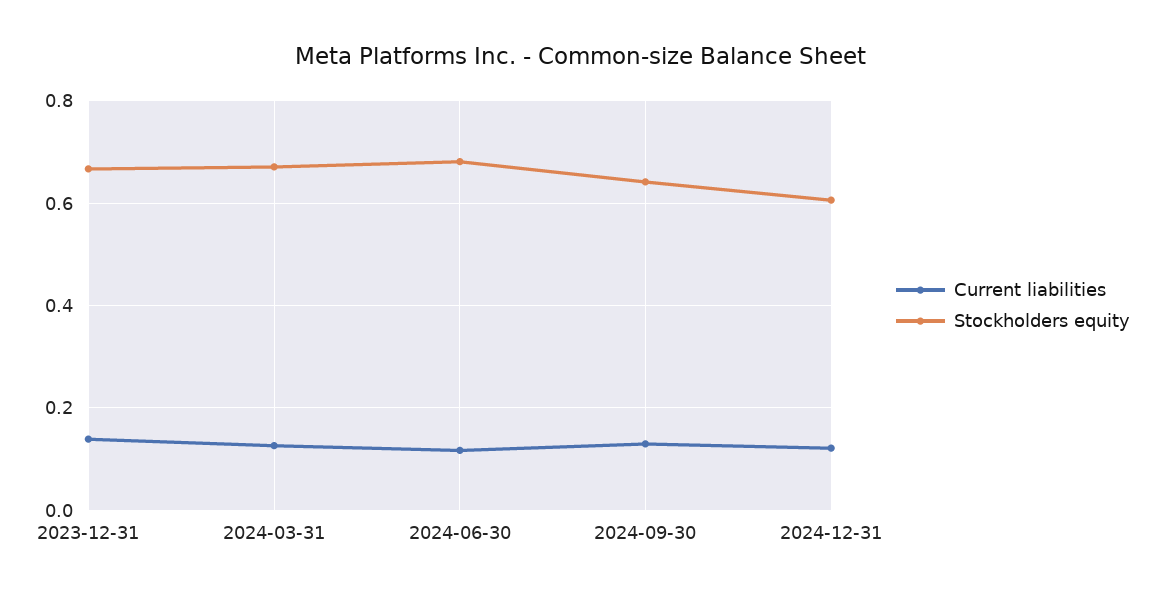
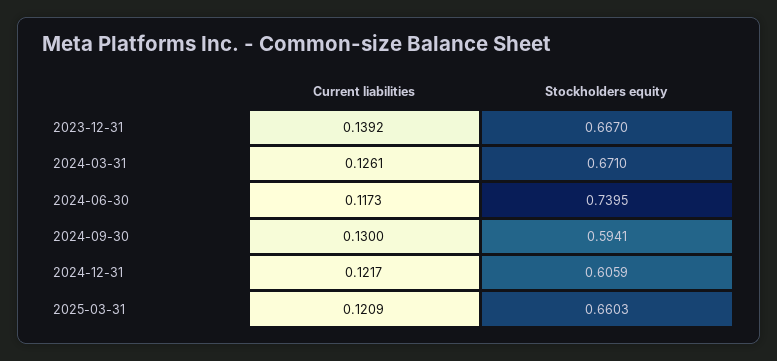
Stockholders equity, 2024-06-30: 0.68 -> 0.7395
Stockholders equity, 2024-09-30: 0.64 -> 0.5941
Current liabilities, 2025-03-31: none -> 0.1209
Stockholders equity, 2025-03-31: none -> 0.6603

